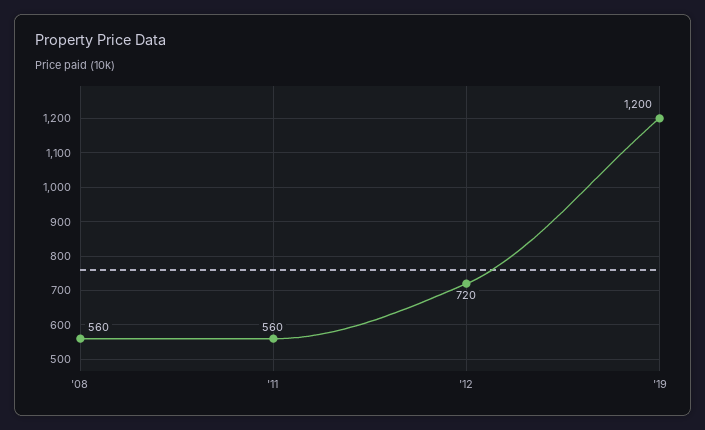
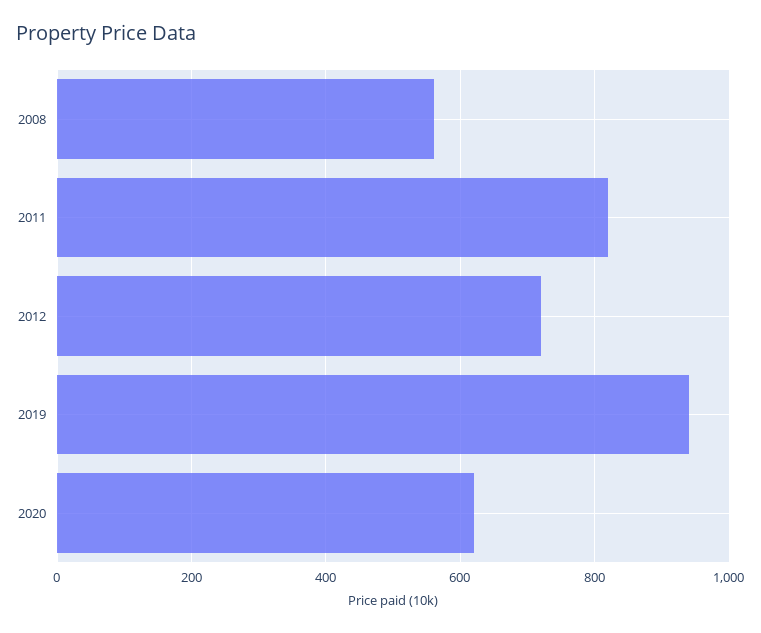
'11: 560 -> 820
'19: 1200 -> 940
2020: none -> 620

